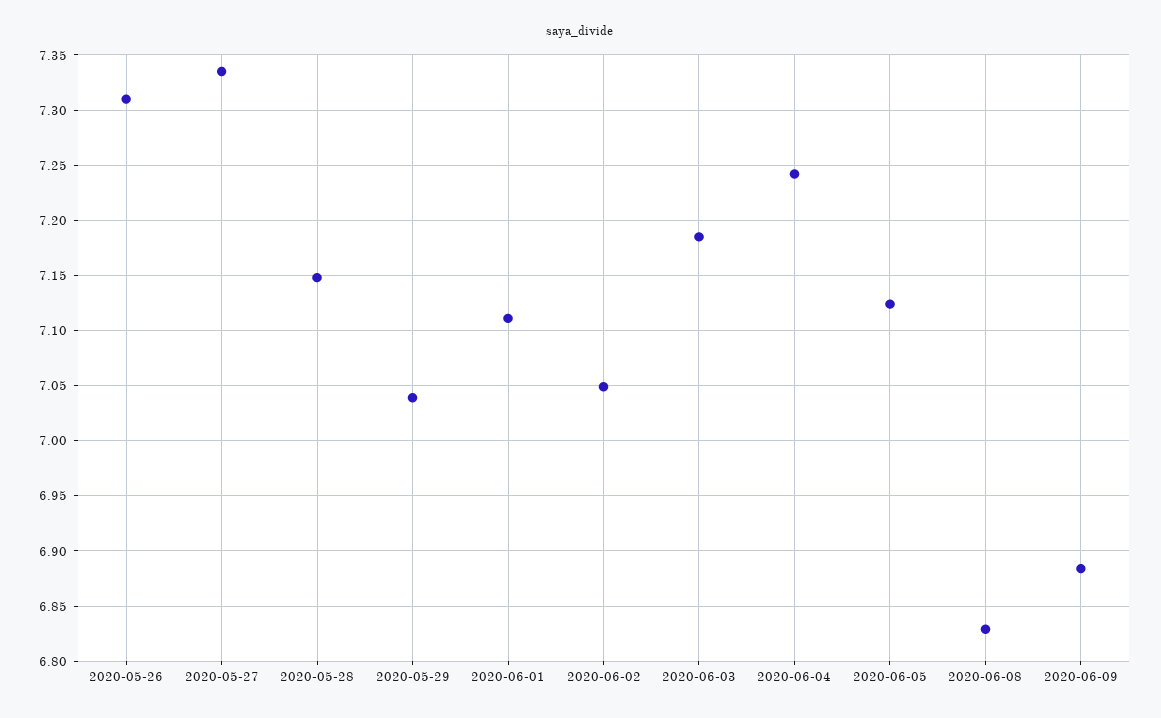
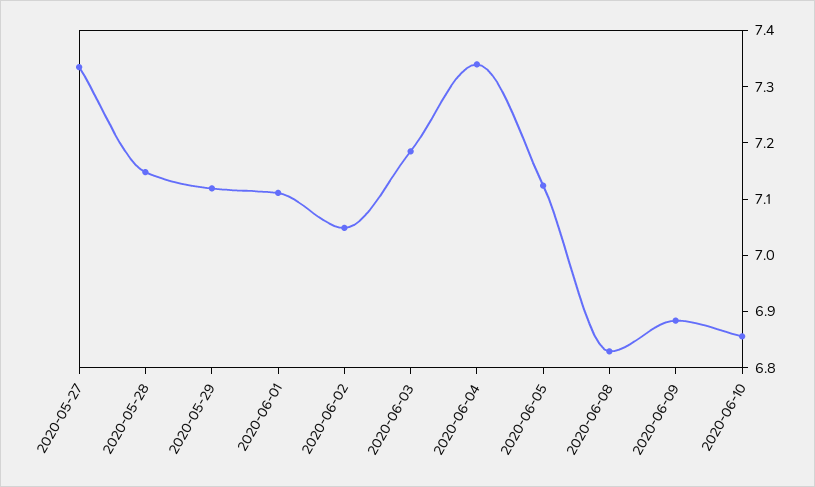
2020-05-26: 7.31 -> none
2020-05-29: 7.04 -> 7.12
2020-06-04: 7.24 -> 7.34
2020-06-10: none -> 6.86

